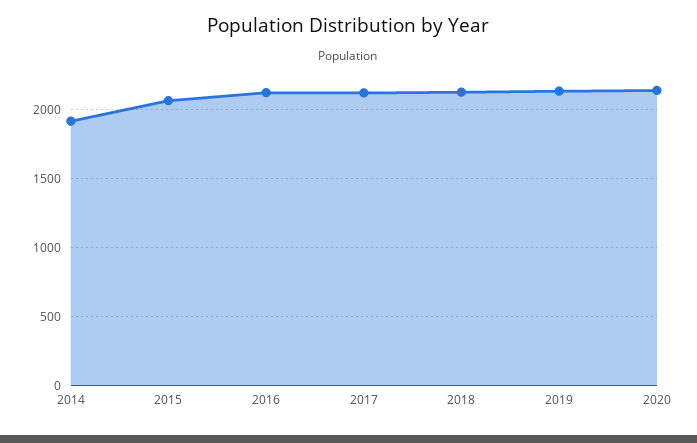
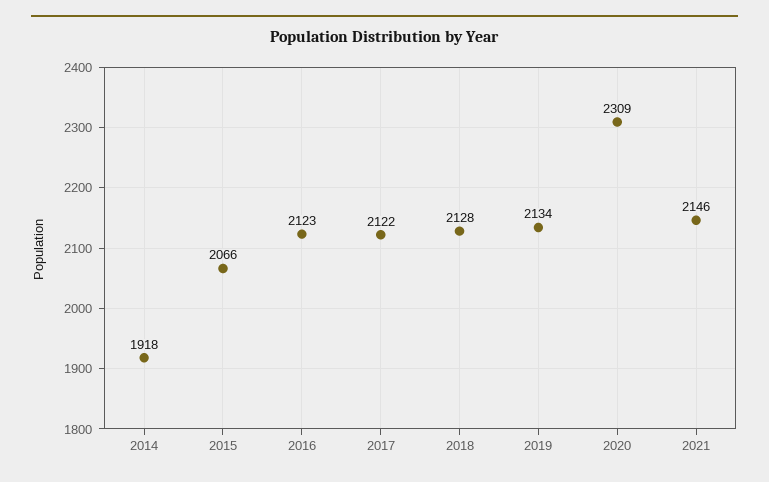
2020: 2150 -> 2309
2021: none -> 2146

